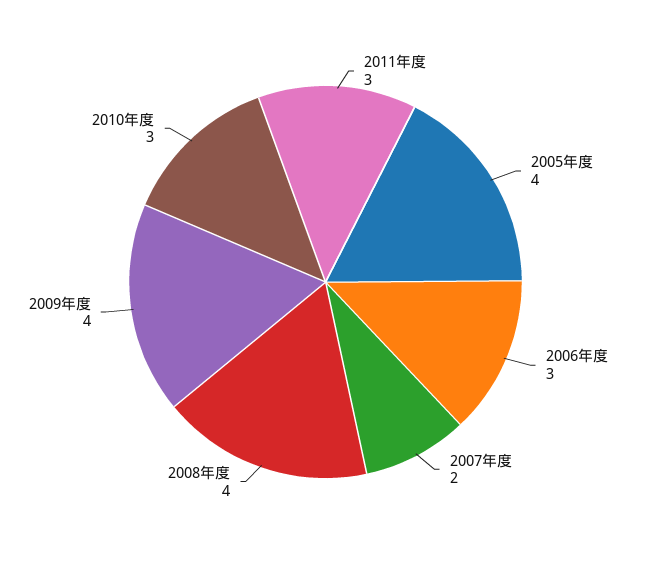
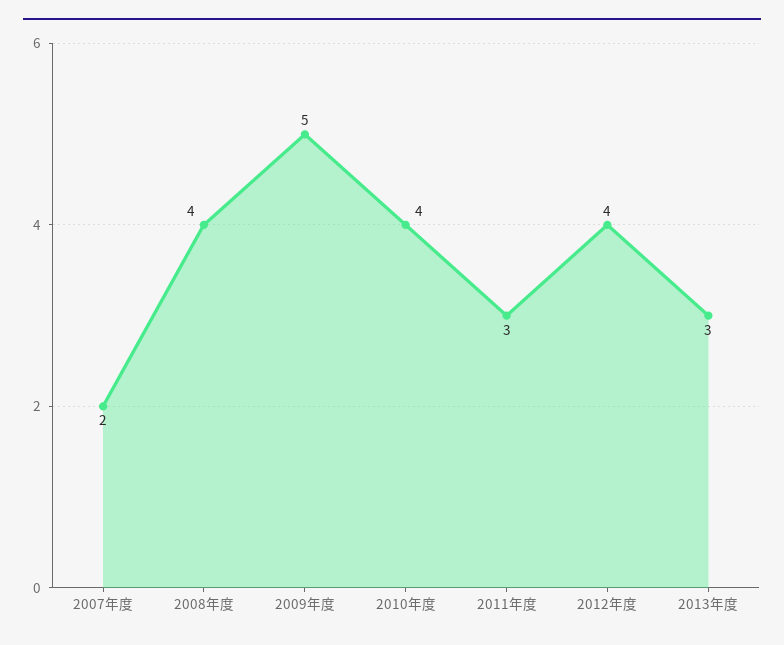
2005年度: 4 -> none
2006年度: 3 -> none
2009年度: 4 -> 5
2010年度: 3 -> 4
2012年度: none -> 4
2013年度: none -> 3

